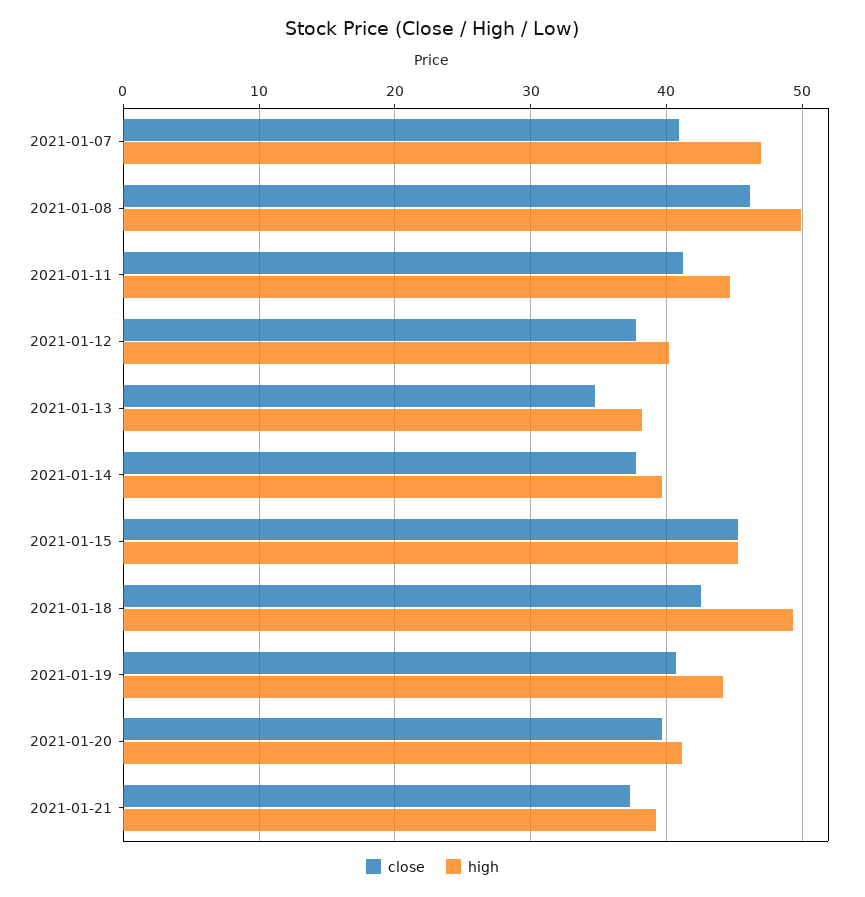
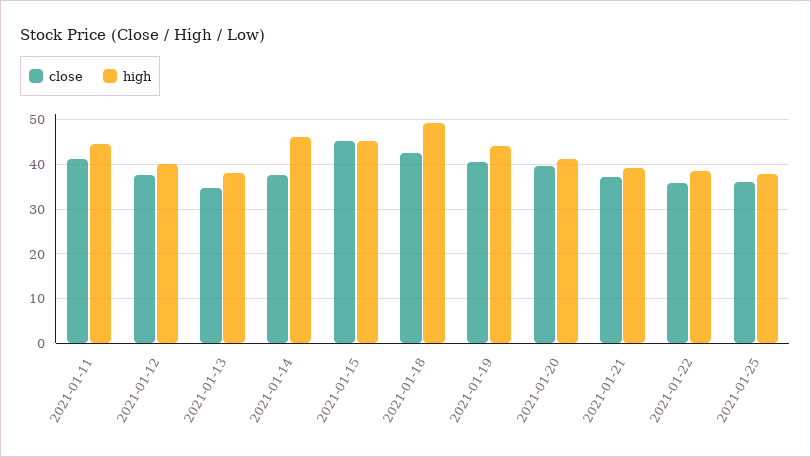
close, 2021-01-07: 41 -> none
high, 2021-01-07: 47 -> none
close, 2021-01-08: 46 -> none
high, 2021-01-08: 50 -> none
high, 2021-01-14: 40 -> 46
close, 2021-01-22: none -> 36
high, 2021-01-22: none -> 38
close, 2021-01-25: none -> 36
high, 2021-01-25: none -> 38

